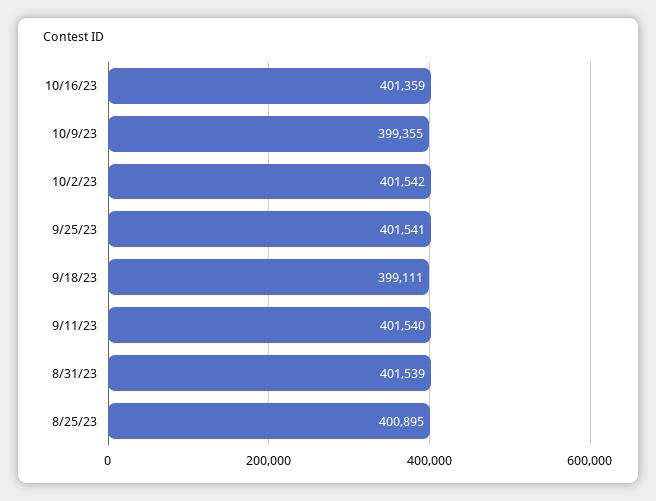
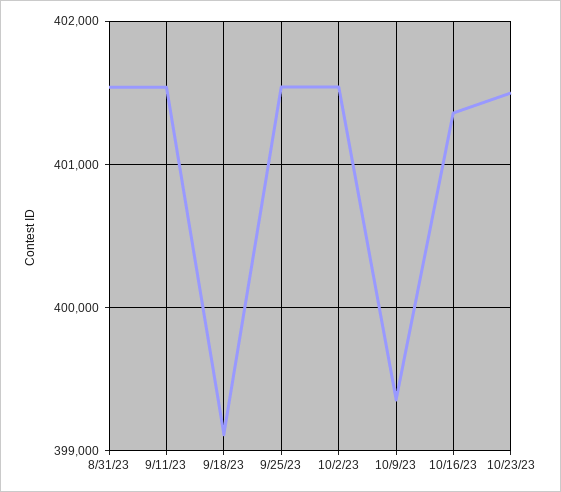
8/25/23: 400895 -> none
10/23/23: none -> 401500

